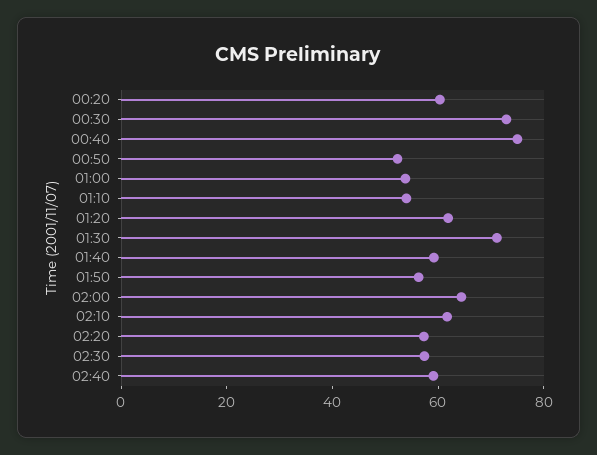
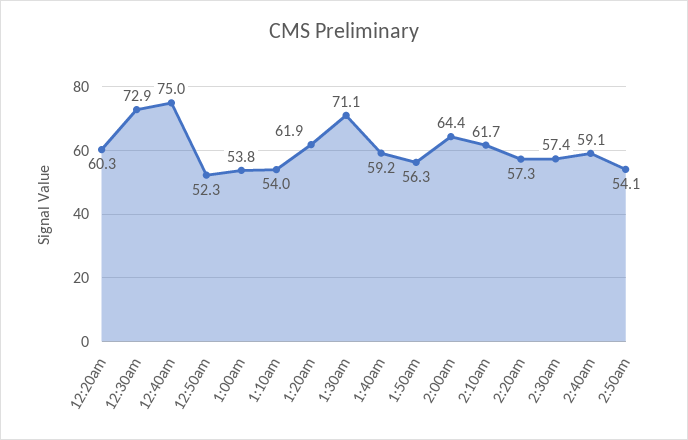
2:50am: none -> 54.1

